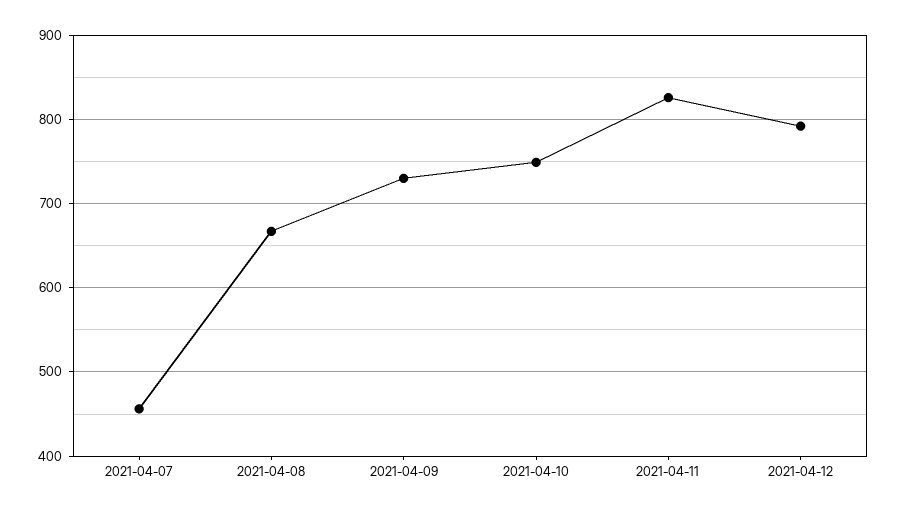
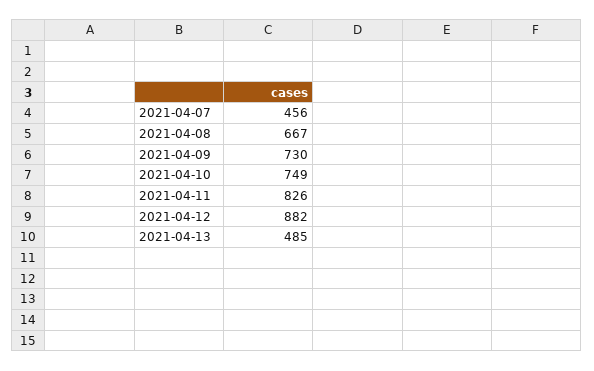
2021-04-12: 790 -> 882
2021-04-13: none -> 485

